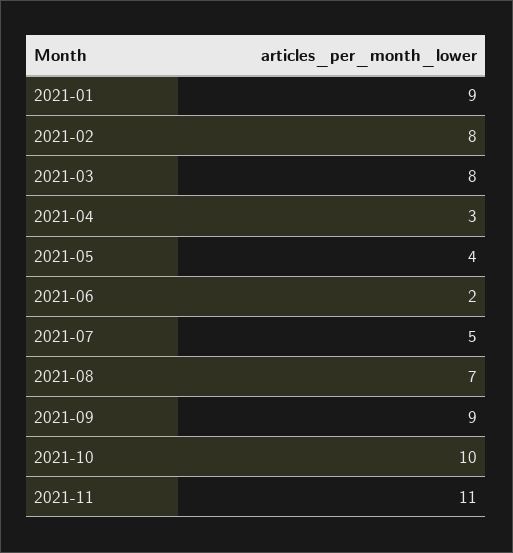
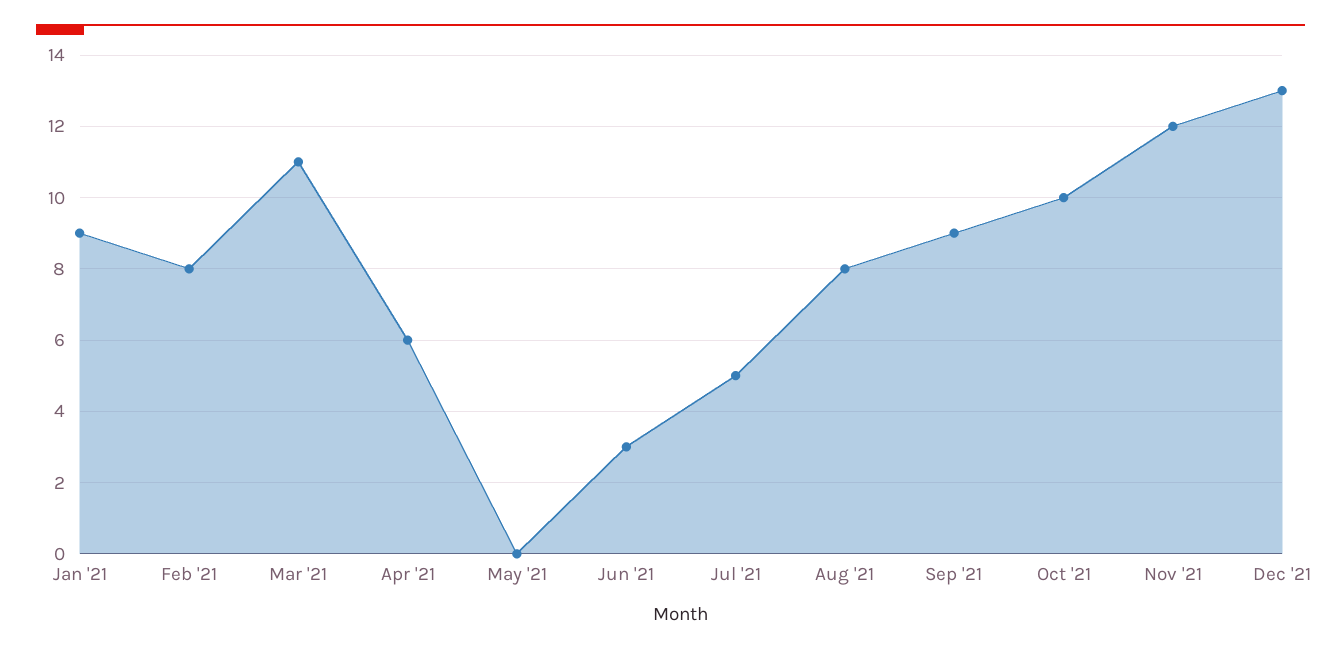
2021-03: 8 -> 11
2021-04: 3 -> 6
2021-05: 4 -> 0
2021-06: 2 -> 3
2021-08: 7 -> 8
2021-11: 11 -> 12
Dec '21: none -> 13

